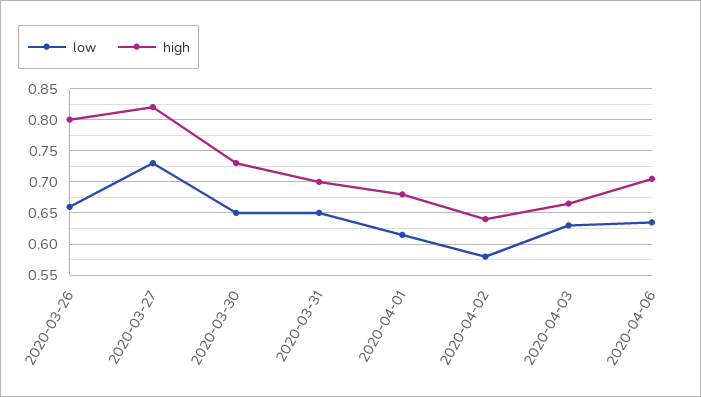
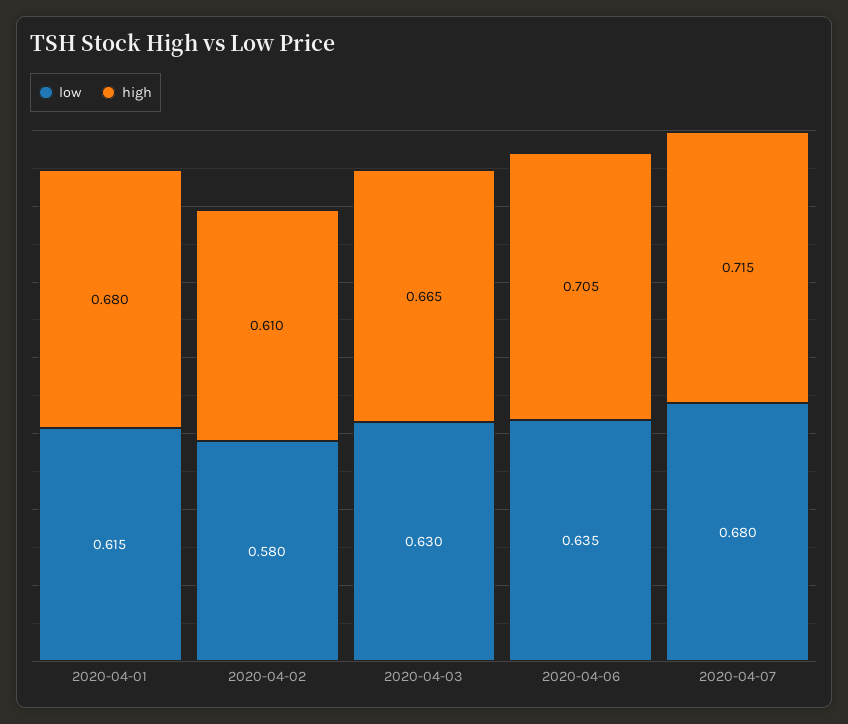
low, 2020-03-26: 0.66 -> none
high, 2020-03-26: 0.8 -> none
low, 2020-03-27: 0.73 -> none
high, 2020-03-27: 0.82 -> none
low, 2020-03-30: 0.65 -> none
high, 2020-03-30: 0.73 -> none
low, 2020-03-31: 0.65 -> none
high, 2020-03-31: 0.7 -> none
high, 2020-04-02: 0.64 -> 0.61
low, 2020-04-07: none -> 0.68
high, 2020-04-07: none -> 0.715

